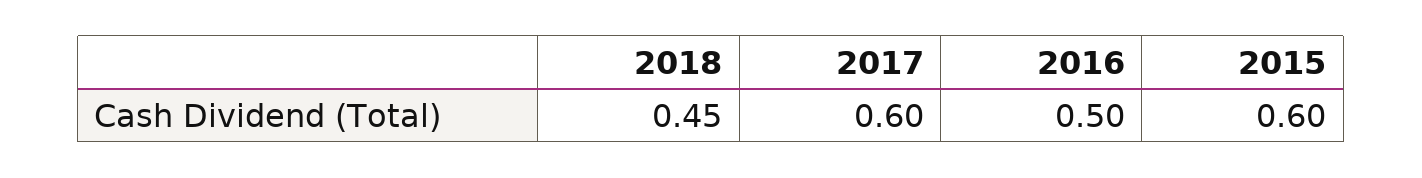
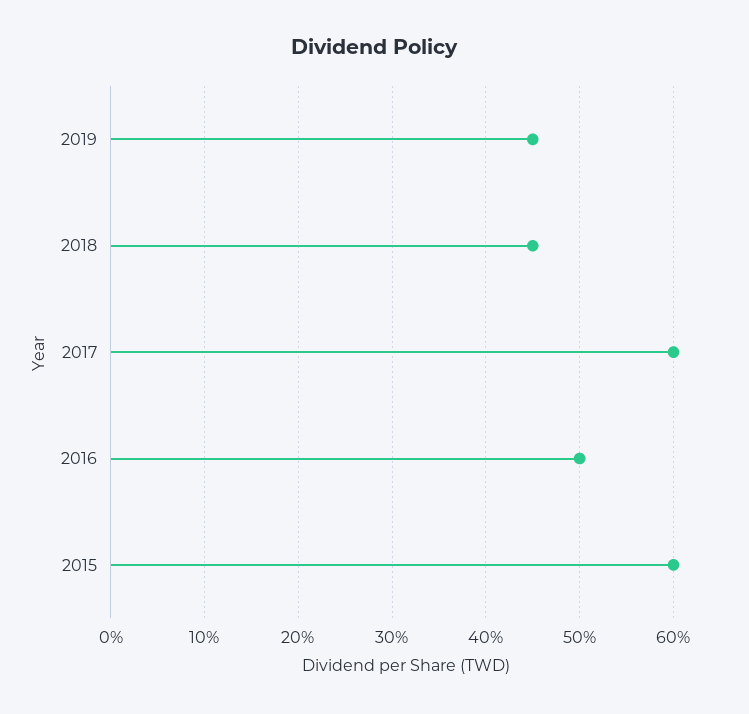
2019: none -> 0.45

